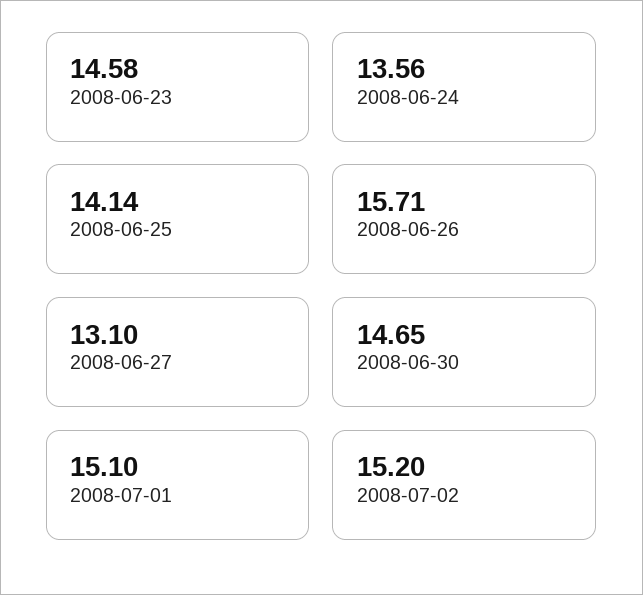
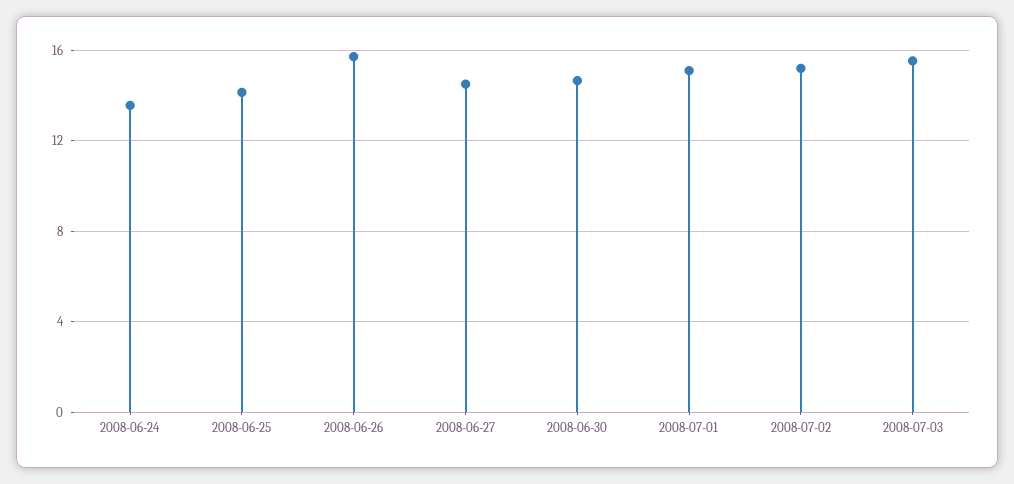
2008-06-23: 14.58 -> none
2008-06-27: 13.1 -> 14.5
2008-07-03: none -> 15.5

